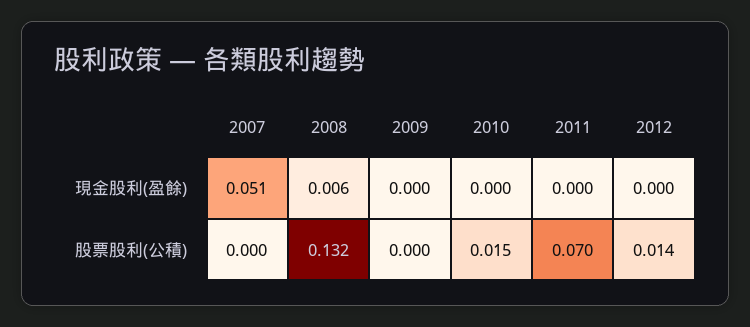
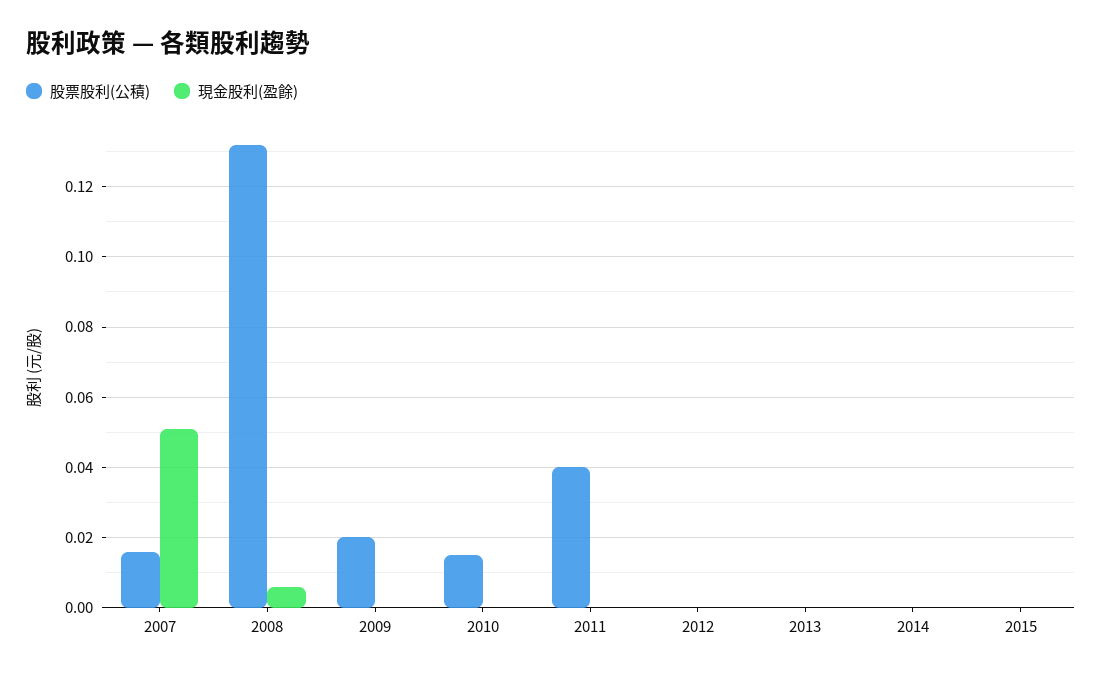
股票股利(公積), 2007: 0 -> 0.015
股票股利(公積), 2009: 0 -> 0.02
股票股利(公積), 2011: 0.07 -> 0.04
股票股利(公積), 2012: 0.014 -> 0
股票股利(公積), 2013: none -> 0
現金股利(盈餘), 2013: none -> 0
股票股利(公積), 2014: none -> 0
現金股利(盈餘), 2014: none -> 0
股票股利(公積), 2015: none -> 0
現金股利(盈餘), 2015: none -> 0

